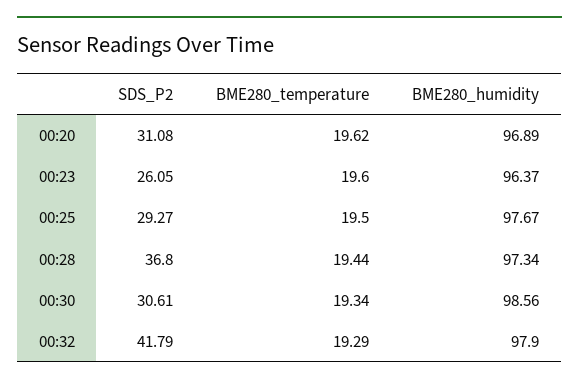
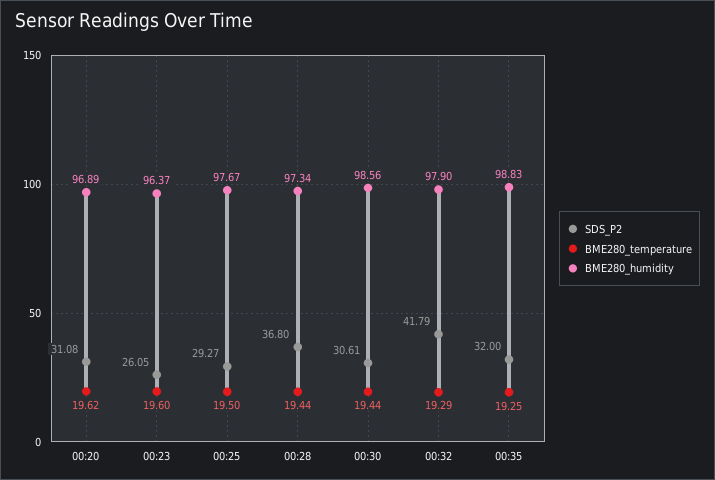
BME280_temperature, 00:30: 19.34 -> 19.44
SDS_P2, 00:35: none -> 32
BME280_temperature, 00:35: none -> 19.25
BME280_humidity, 00:35: none -> 98.83

